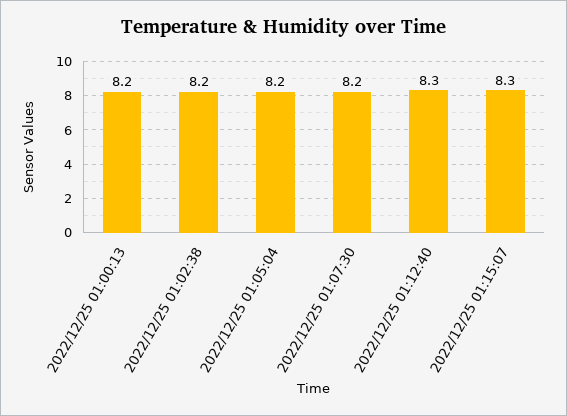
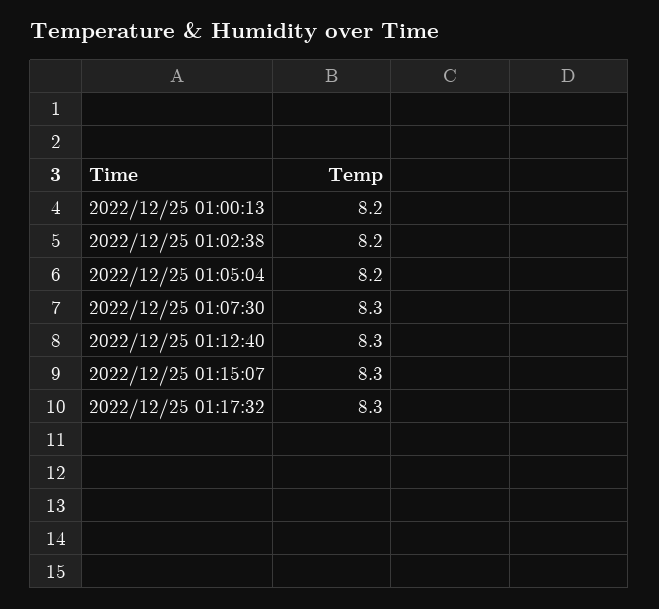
2022/12/25 01:07:30: 8.2 -> 8.3
2022/12/25 01:17:32: none -> 8.3

